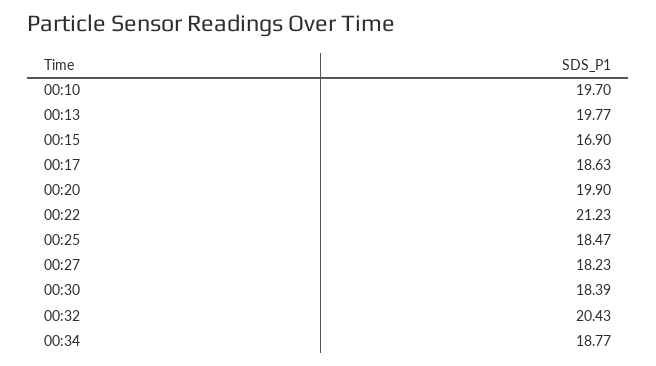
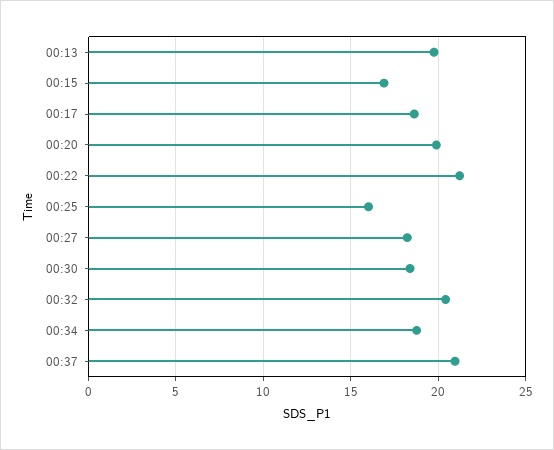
00:10: 19.7 -> none
00:25: 18.47 -> 16
00:37: none -> 21

